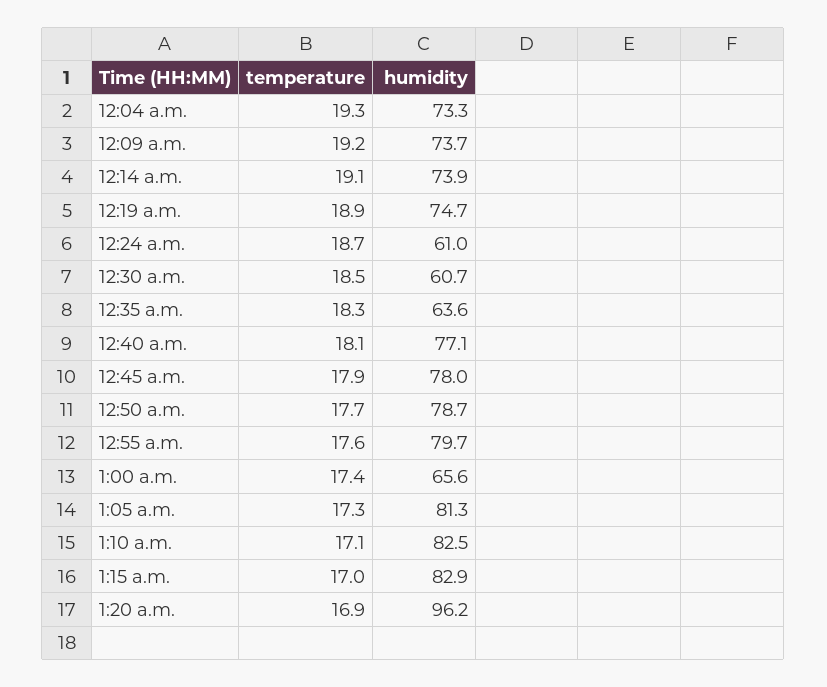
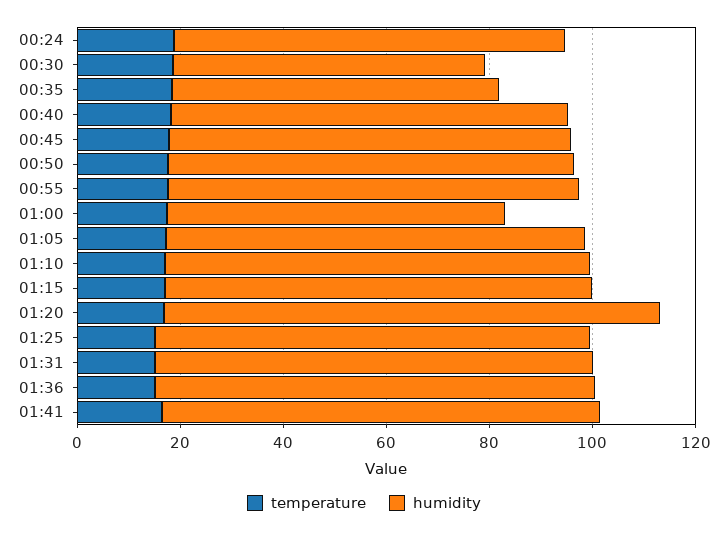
temperature, 12:04 a.m.: 19.3 -> none
humidity, 12:04 a.m.: 73.3 -> none
temperature, 12:09 a.m.: 19.2 -> none
humidity, 12:09 a.m.: 73.7 -> none
temperature, 12:14 a.m.: 19.1 -> none
humidity, 12:14 a.m.: 73.9 -> none
temperature, 12:19 a.m.: 18.9 -> none
humidity, 12:19 a.m.: 74.7 -> none
humidity, 12:24 a.m.: 61 -> 75
temperature, 01:25: none -> 15
humidity, 01:25: none -> 85
temperature, 01:31: none -> 15
humidity, 01:31: none -> 85
temperature, 01:36: none -> 15
humidity, 01:36: none -> 85
temperature, 01:41: none -> 15
humidity, 01:41: none -> 85

